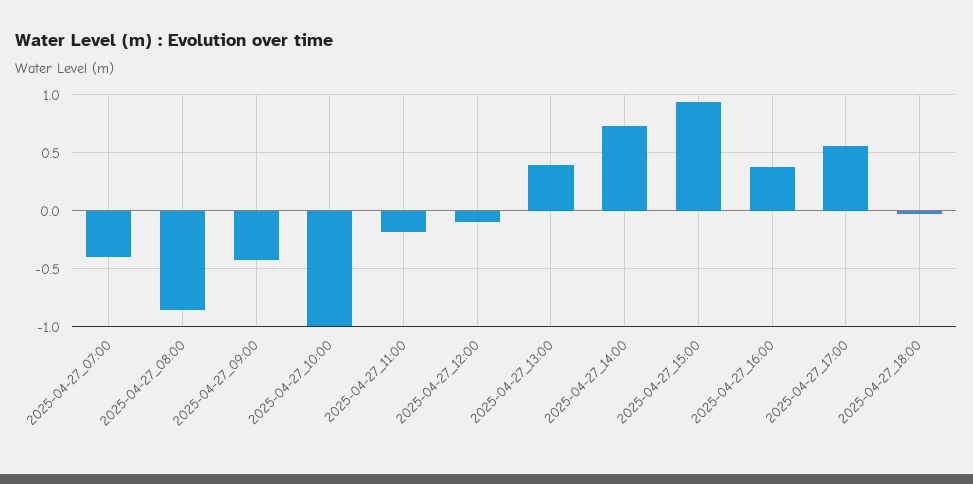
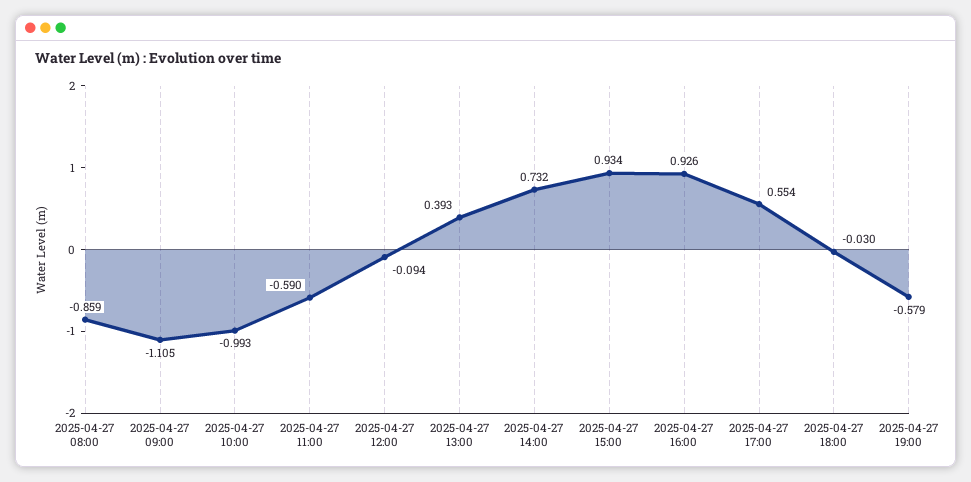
2025-04-27_07:00: -0.4 -> none
2025-04-27_09:00: -0.4 -> -1.105
2025-04-27_11:00: -0.2 -> -0.59
2025-04-27_16:00: 0.4 -> 0.926
2025-04-27 19:00: none -> -0.579

